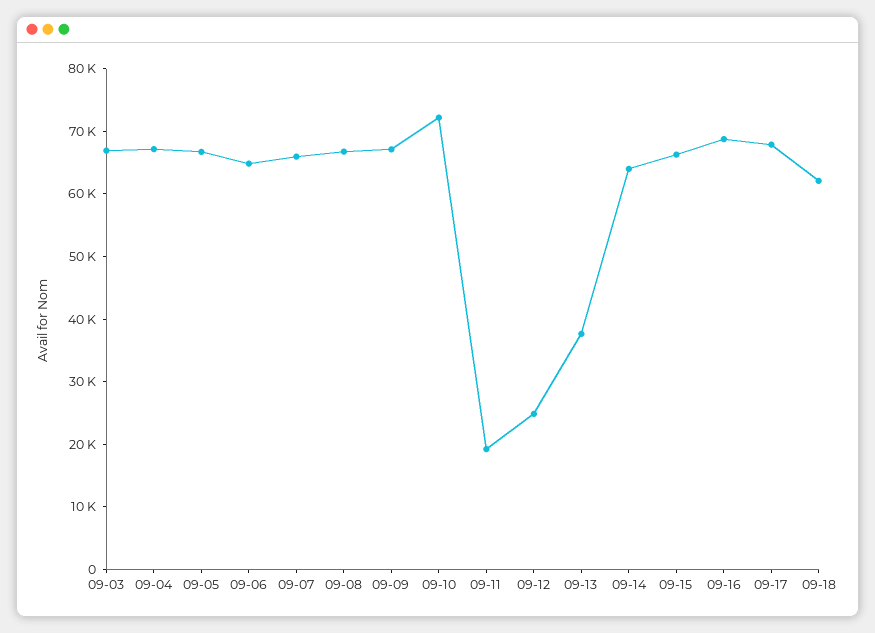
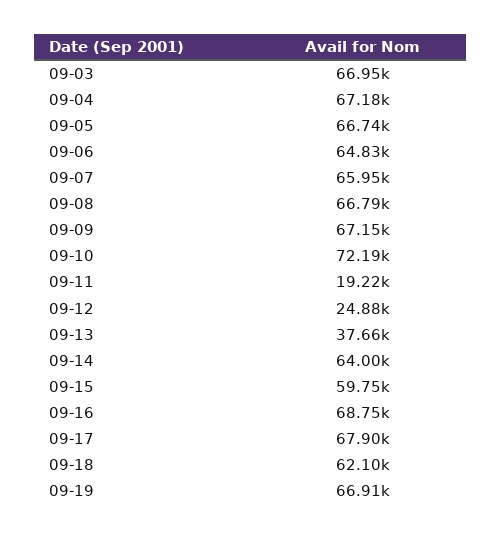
09-15: 66000 -> 59750
09-19: none -> 66910

